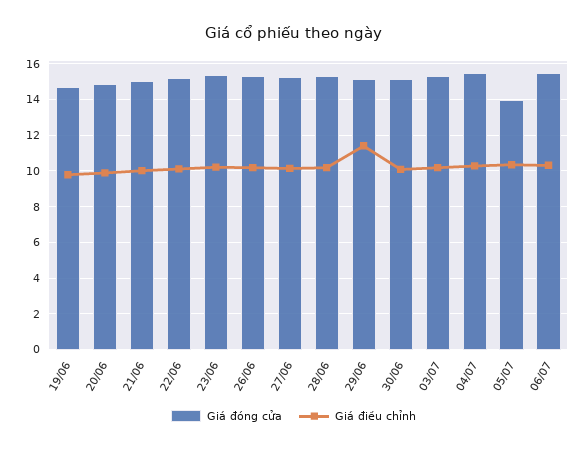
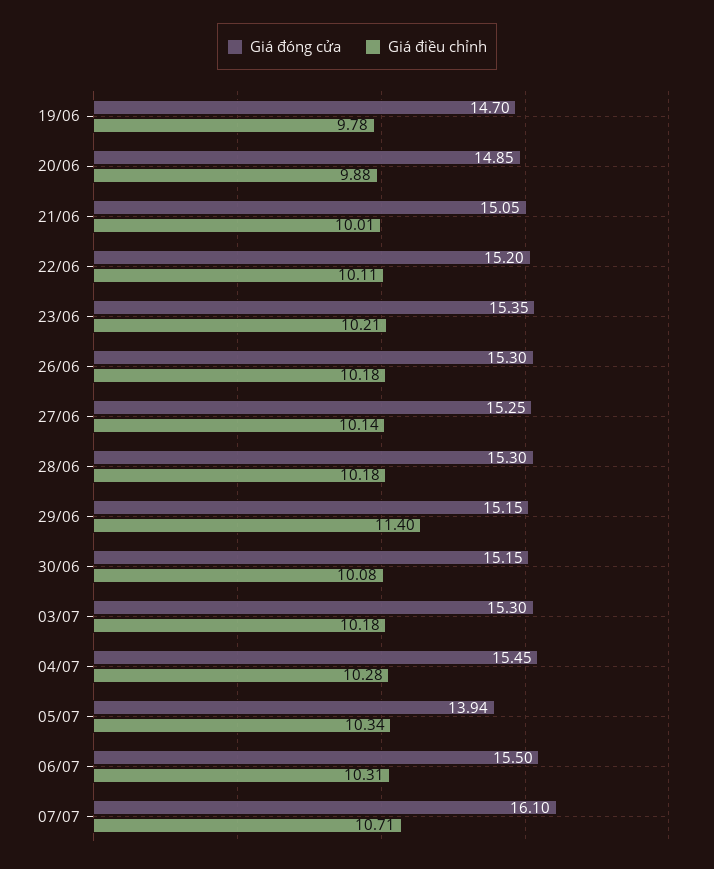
Giá đóng cửa, 07/07: none -> 16.1
Giá điều chỉnh, 07/07: none -> 10.71

